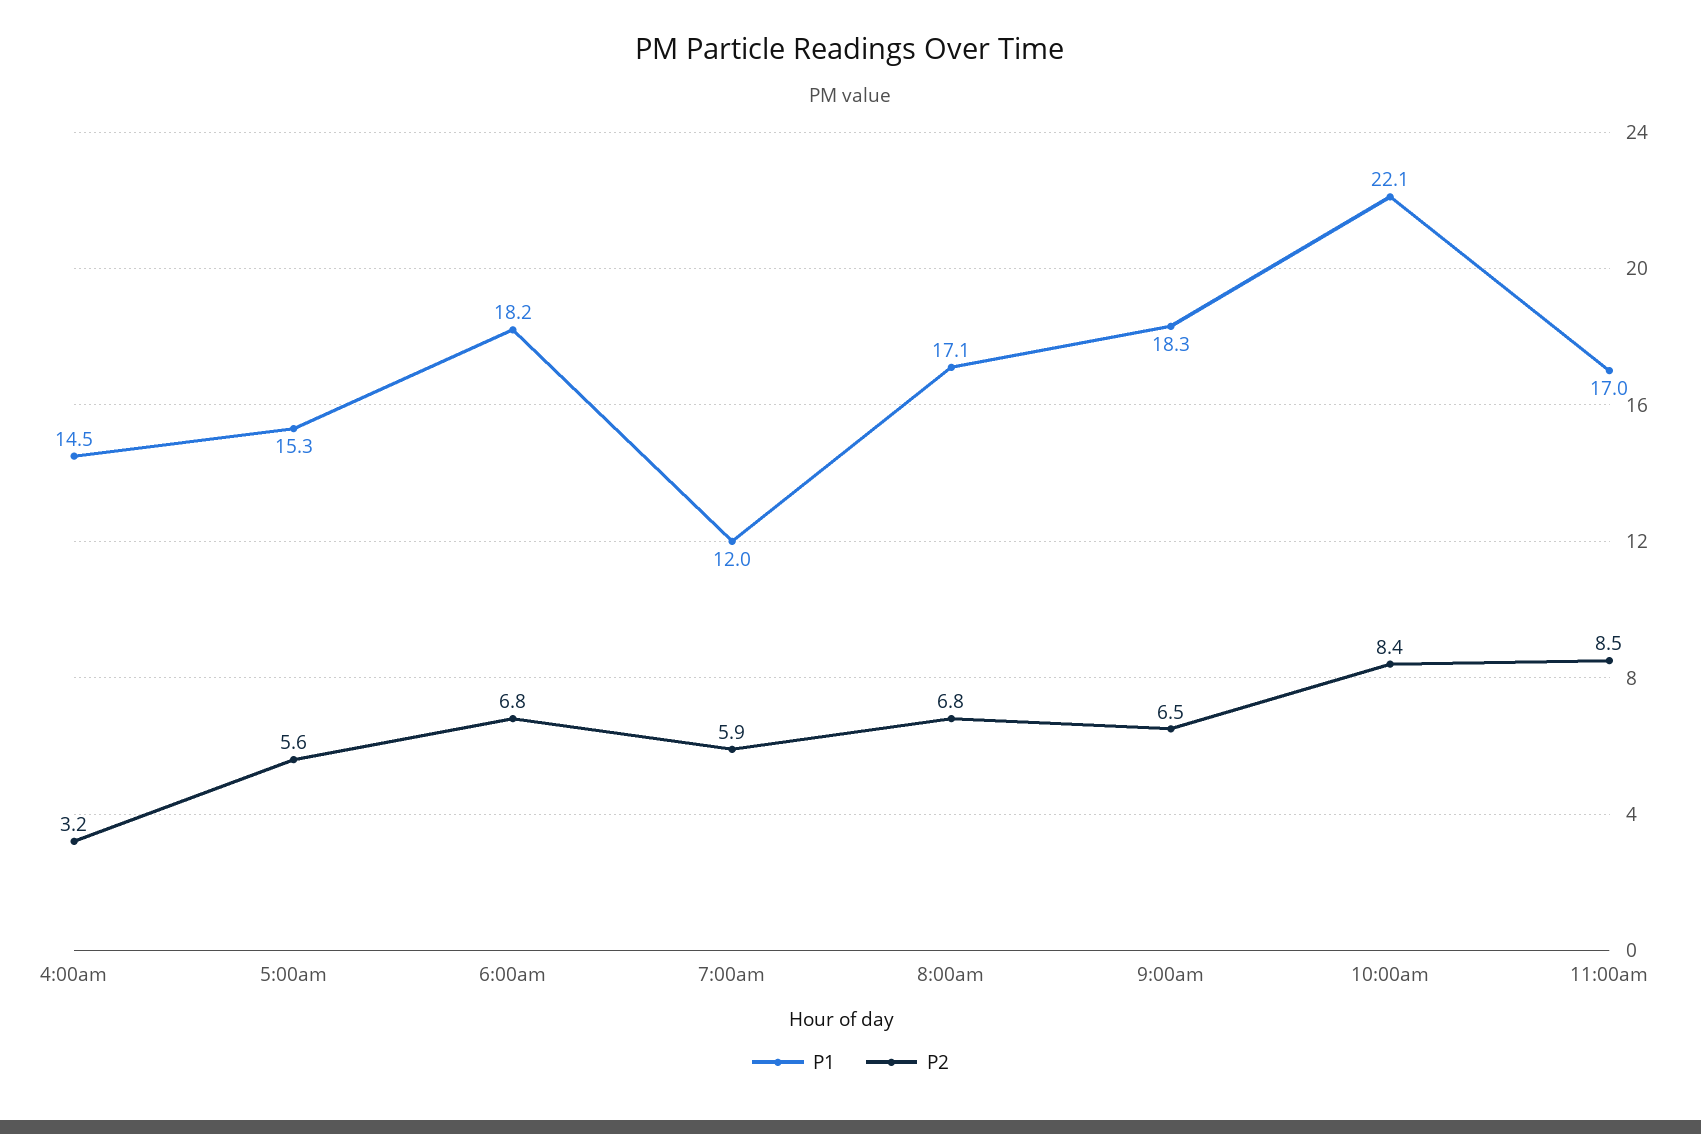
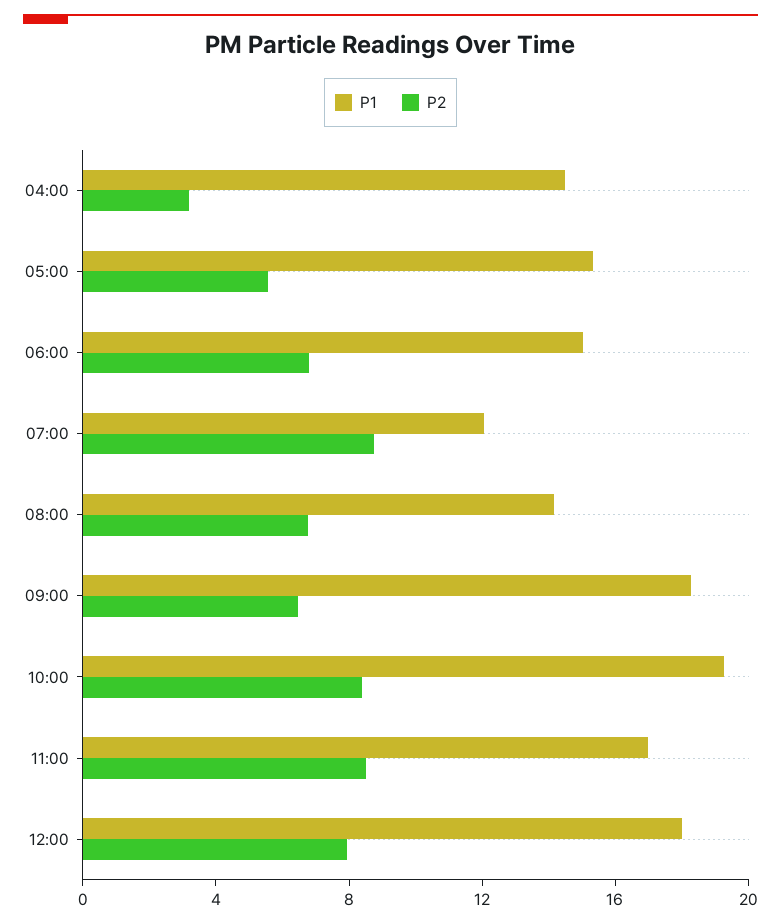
P1, 6:00am: 18.2 -> 15
P2, 7:00am: 5.9 -> 9
P1, 8:00am: 17.1 -> 14
P1, 10:00am: 22.1 -> 19
P1, 12:00: none -> 18
P2, 12:00: none -> 8

